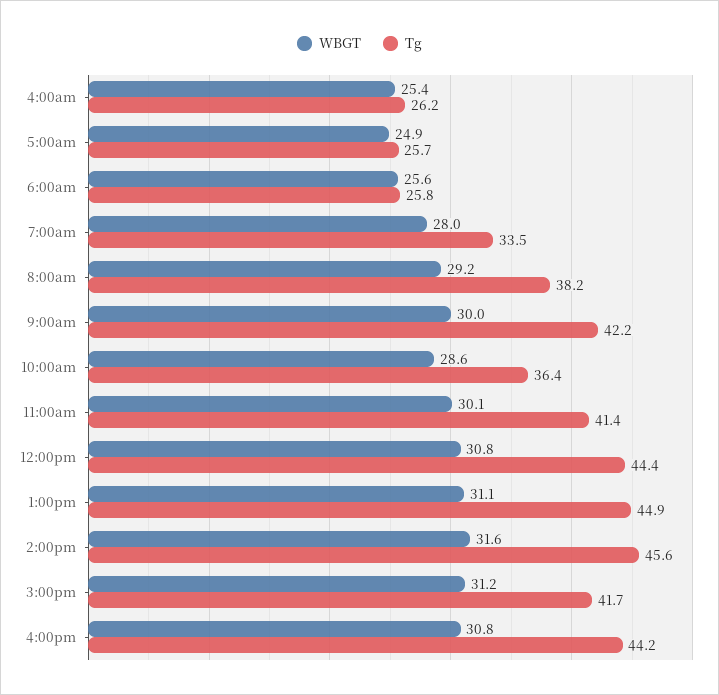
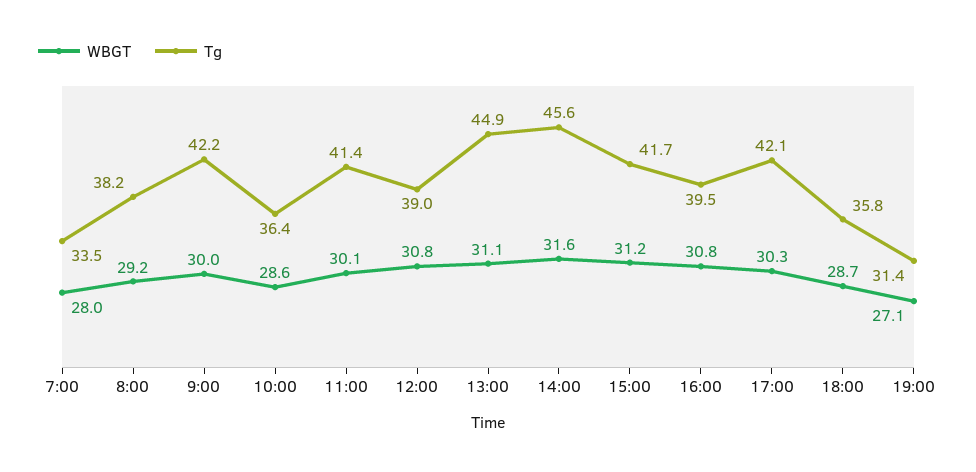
WBGT, 4:00am: 25.4 -> none
Tg, 4:00am: 26.2 -> none
WBGT, 5:00am: 24.9 -> none
Tg, 5:00am: 25.7 -> none
WBGT, 6:00am: 25.6 -> none
Tg, 6:00am: 25.8 -> none
Tg, 12:00pm: 44.4 -> 39
Tg, 4:00pm: 44.2 -> 39.5
WBGT, 17:00: none -> 30.3
Tg, 17:00: none -> 42.1
WBGT, 18:00: none -> 28.7
Tg, 18:00: none -> 35.8
WBGT, 19:00: none -> 27.1
Tg, 19:00: none -> 31.4

